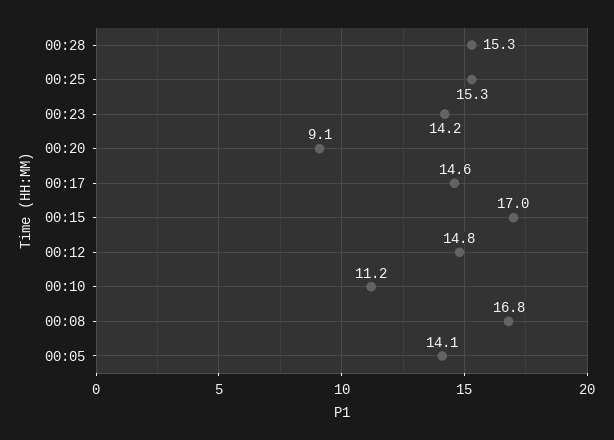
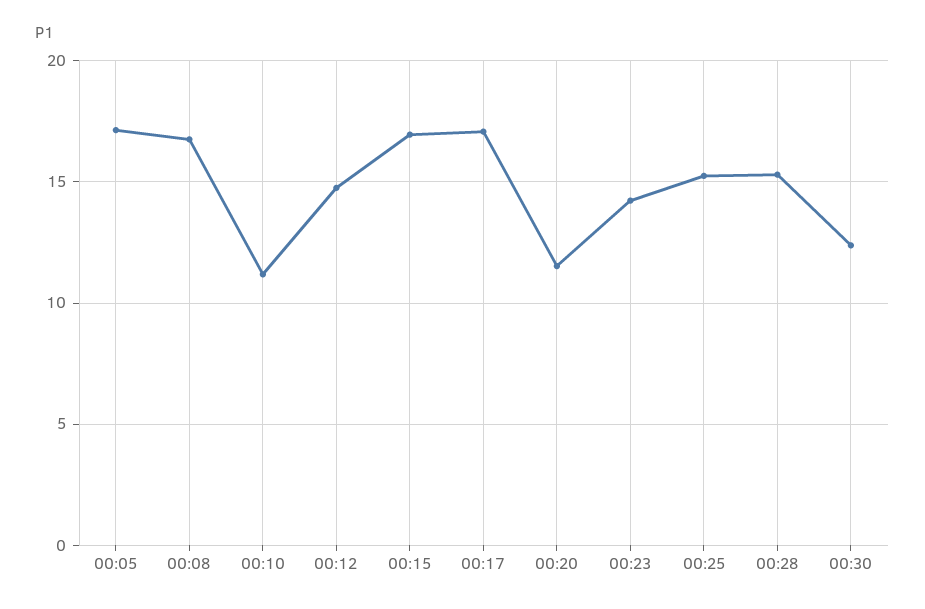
00:20: 9.1 -> 11.5
00:17: 14.6 -> 17
00:05: 14.1 -> 17
00:30: none -> 12.5

